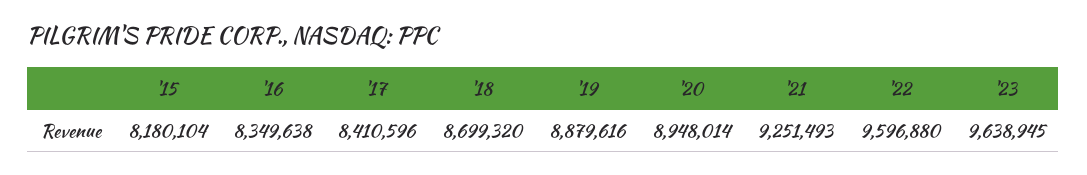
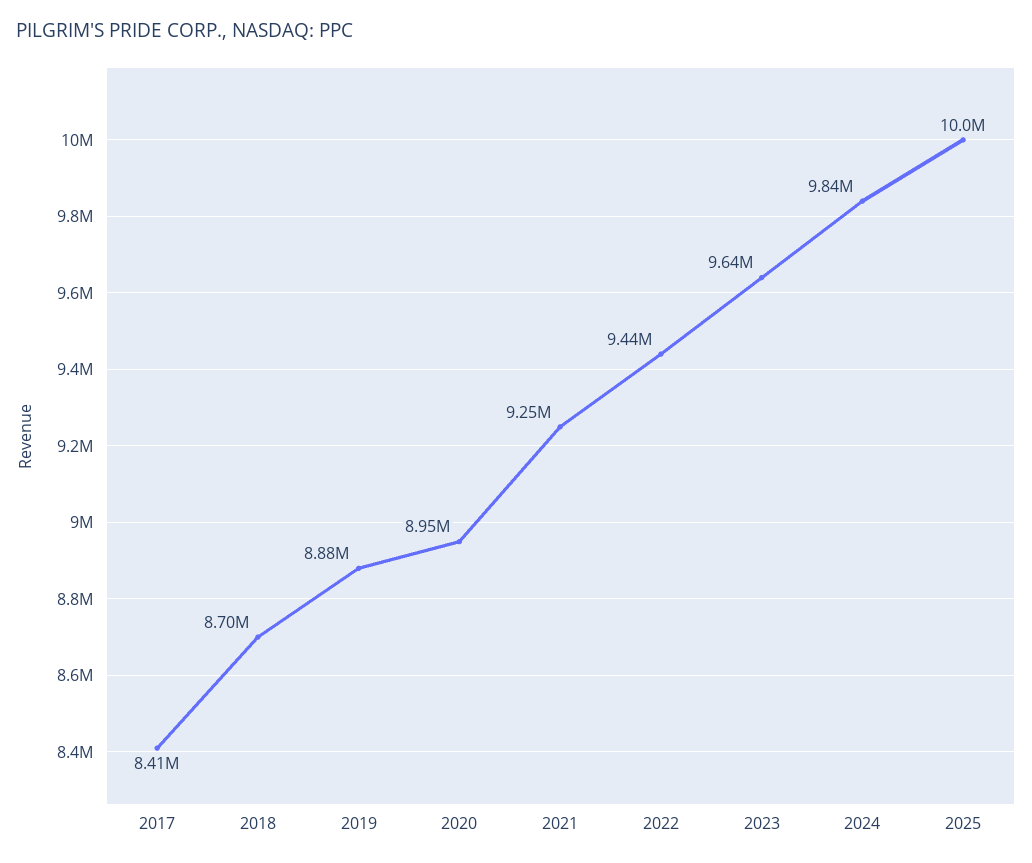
'15: 8180104 -> none
'16: 8349638 -> none
'22: 9596880 -> 9440000
2024: none -> 9840000
2025: none -> 10000000

